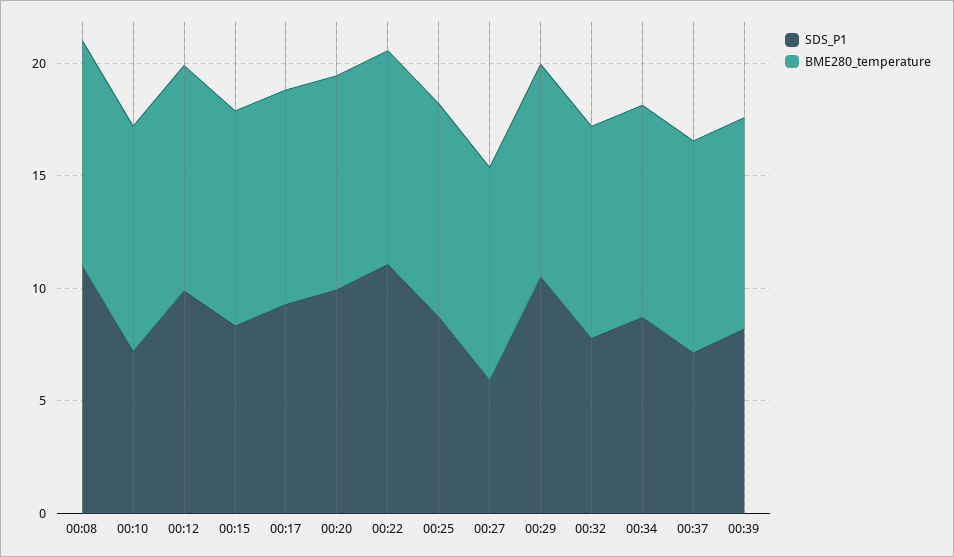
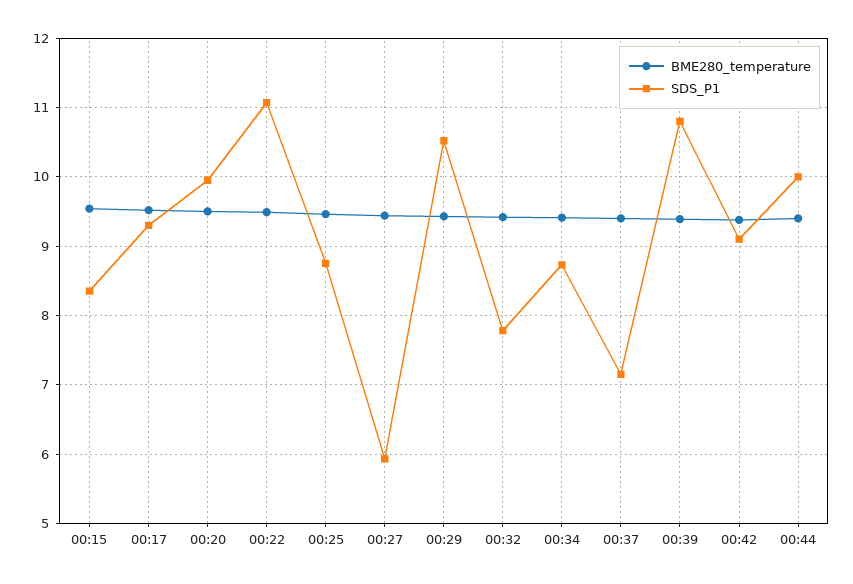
SDS_P1, 00:08: 11 -> none
BME280_temperature, 00:08: 10 -> none
SDS_P1, 00:10: 7 -> none
BME280_temperature, 00:10: 10 -> none
SDS_P1, 00:12: 10 -> none
BME280_temperature, 00:12: 10 -> none
SDS_P1, 00:39: 8 -> 10.8
BME280_temperature, 00:42: none -> 9.4
SDS_P1, 00:42: none -> 9.1
BME280_temperature, 00:44: none -> 9.4
SDS_P1, 00:44: none -> 10

